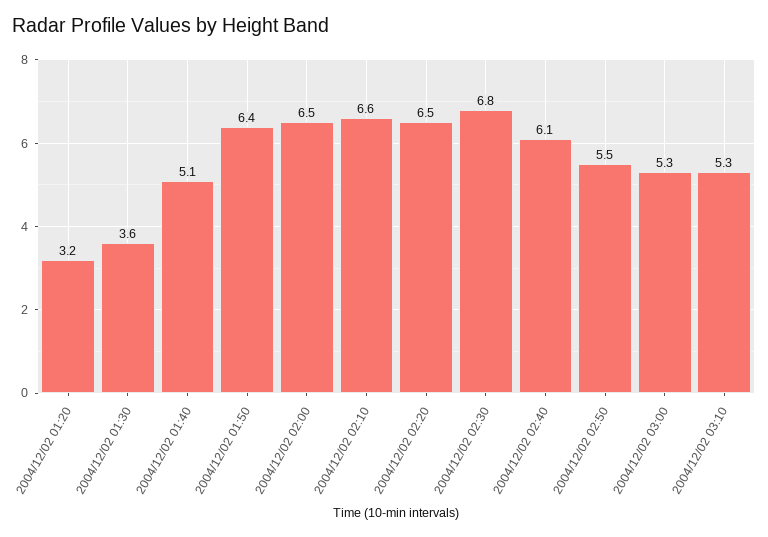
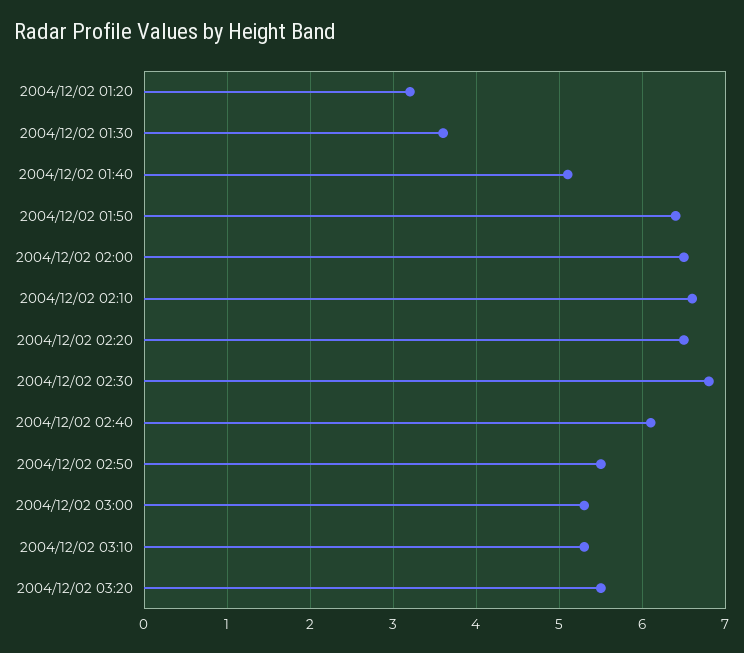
2004/12/02 03:20: none -> 5.5

